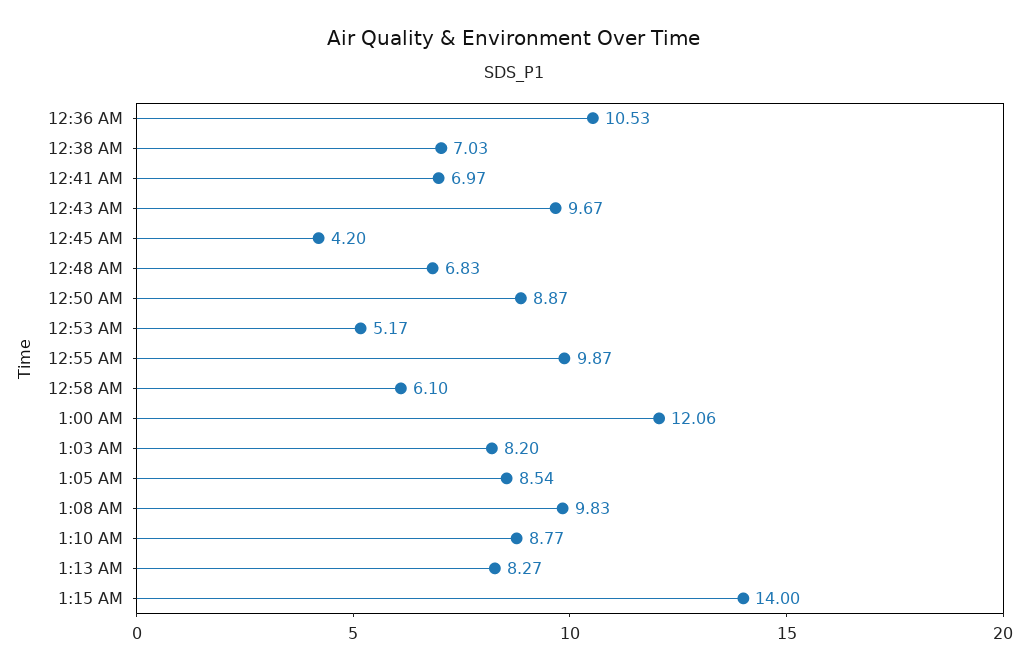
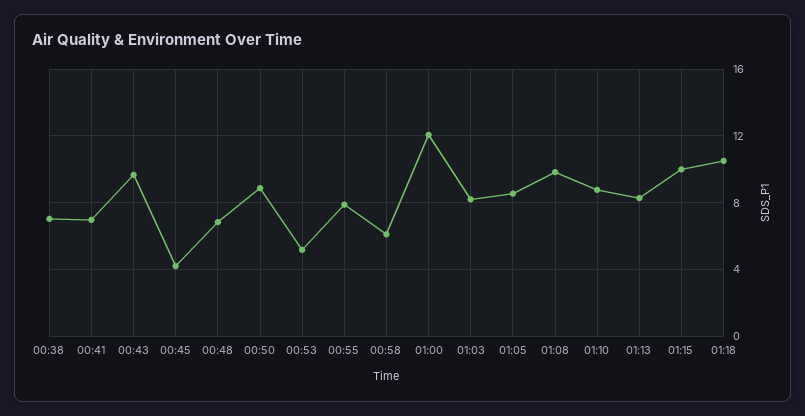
12:36 AM: 10.53 -> none
12:55 AM: 9.87 -> 8
1:15 AM: 14 -> 10
01:18: none -> 10.5

